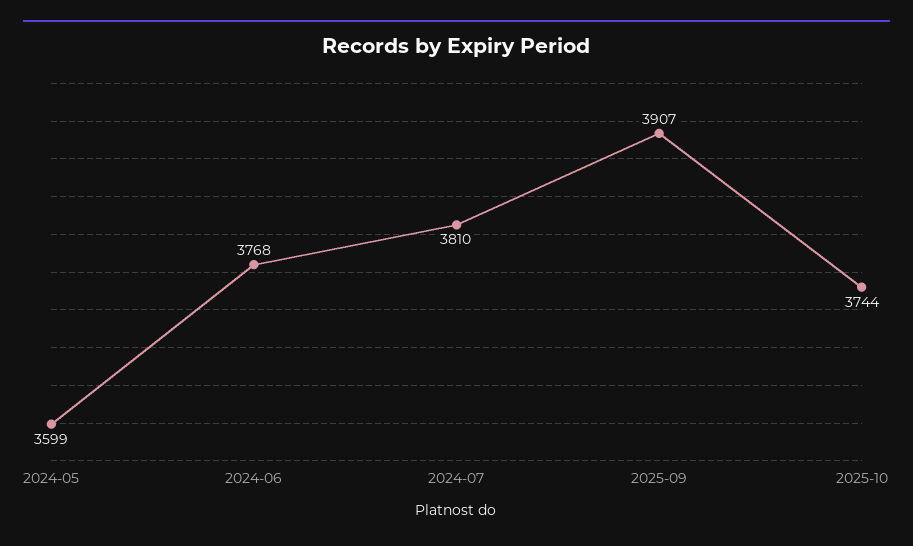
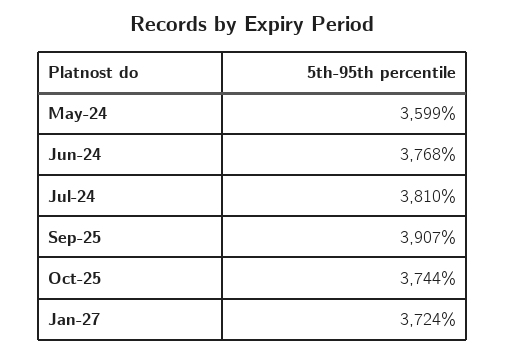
Jan-27: none -> 3724

